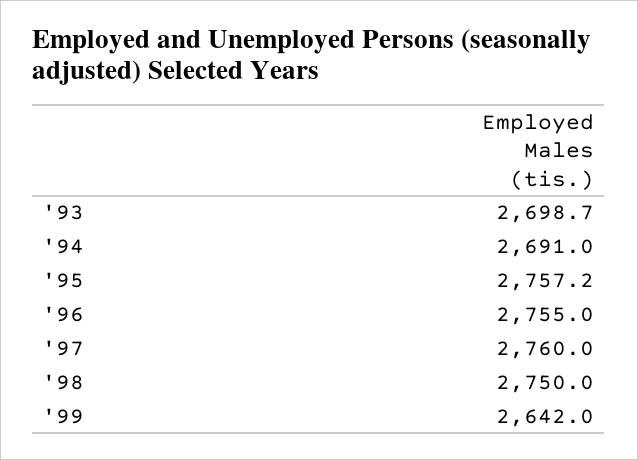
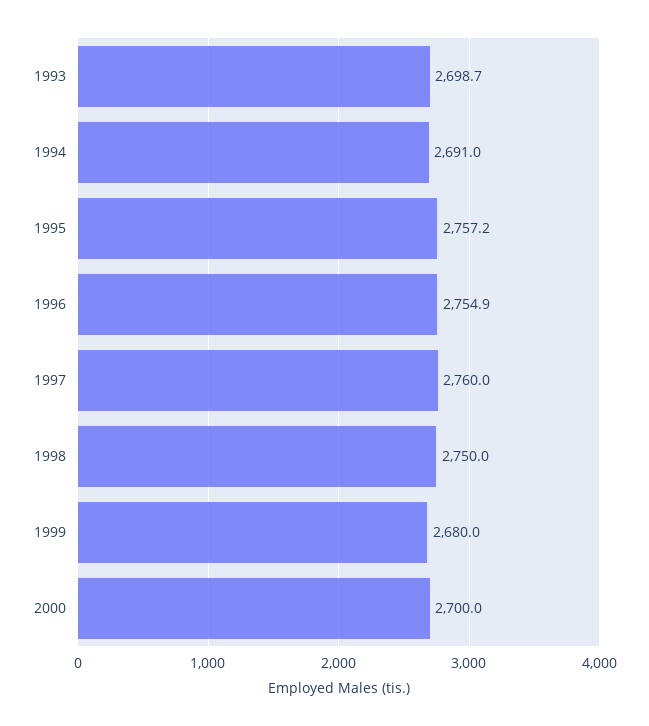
'96: 2755 -> 2754.9
'99: 2642 -> 2680
2000: none -> 2700

